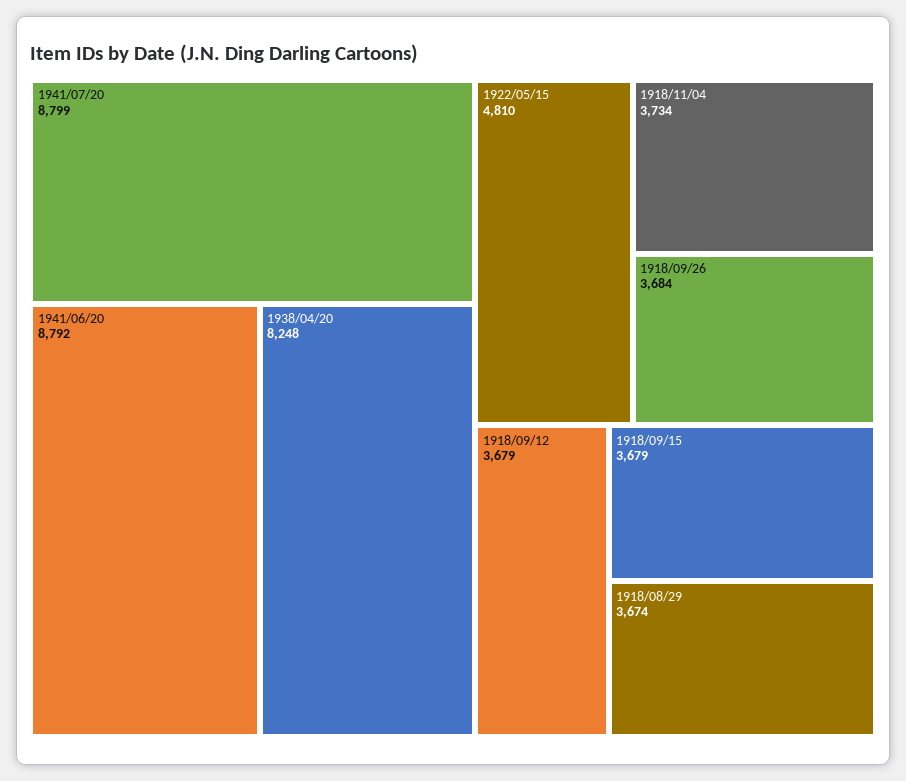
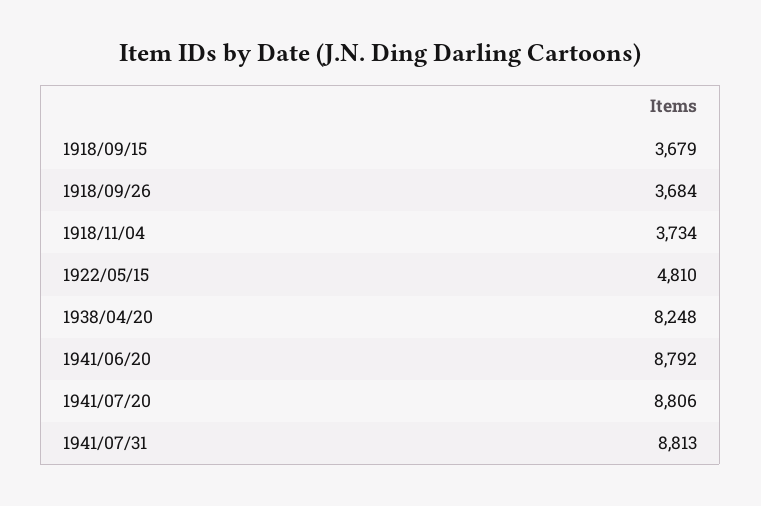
1941/07/20: 8799 -> 8806
1918/09/12: 3679 -> none
1918/08/29: 3674 -> none
1941/07/31: none -> 8813

